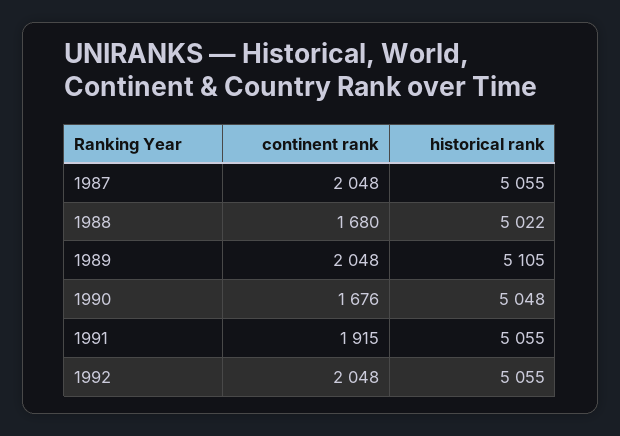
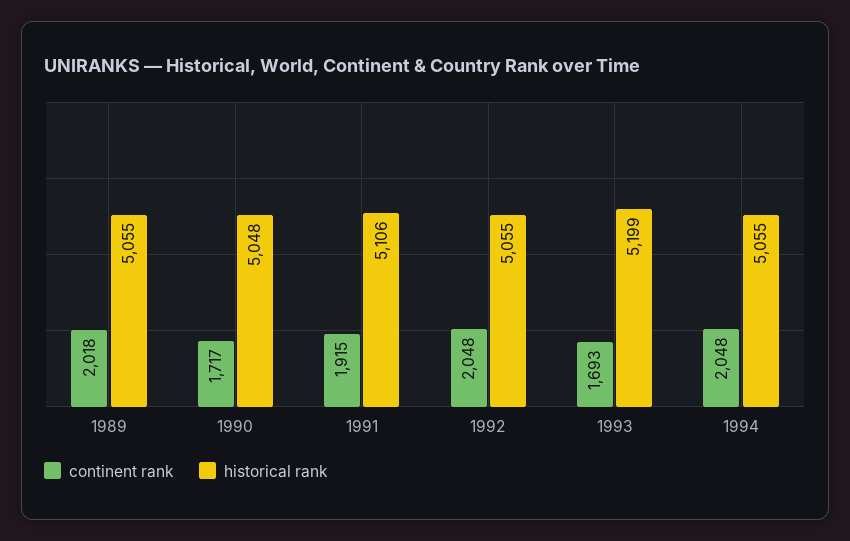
continent rank, 1987: 2048 -> none
historical rank, 1987: 5055 -> none
continent rank, 1988: 1680 -> none
historical rank, 1988: 5022 -> none
continent rank, 1989: 2048 -> 2018
historical rank, 1989: 5105 -> 5055
continent rank, 1990: 1676 -> 1717
historical rank, 1991: 5055 -> 5106
continent rank, 1993: none -> 1693
historical rank, 1993: none -> 5199
continent rank, 1994: none -> 2048
historical rank, 1994: none -> 5055

